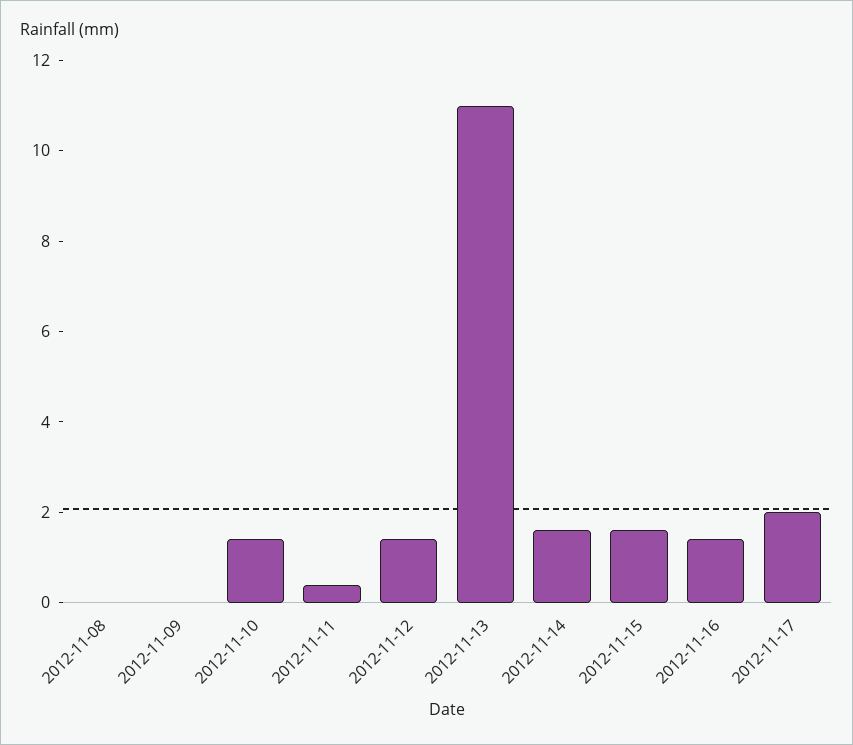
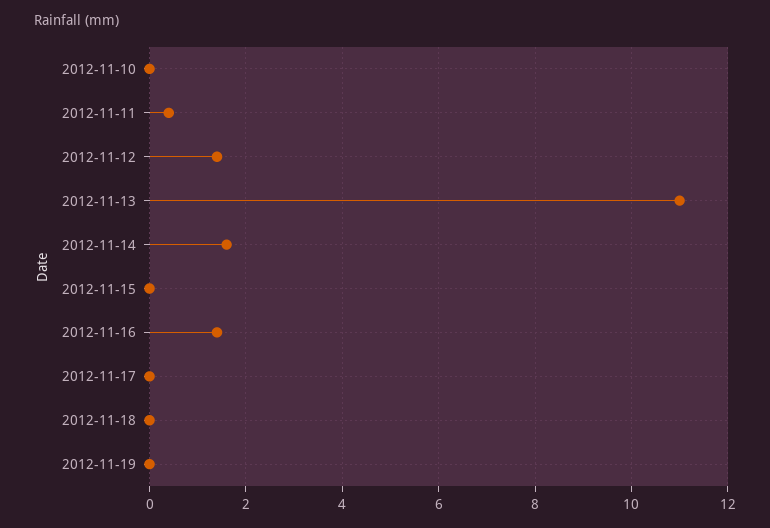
2012-11-08: 0 -> none
2012-11-09: 0 -> none
2012-11-10: 1.5 -> 0
2012-11-15: 1.5 -> 0
2012-11-17: 2 -> 0
2012-11-18: none -> 0
2012-11-19: none -> 0

